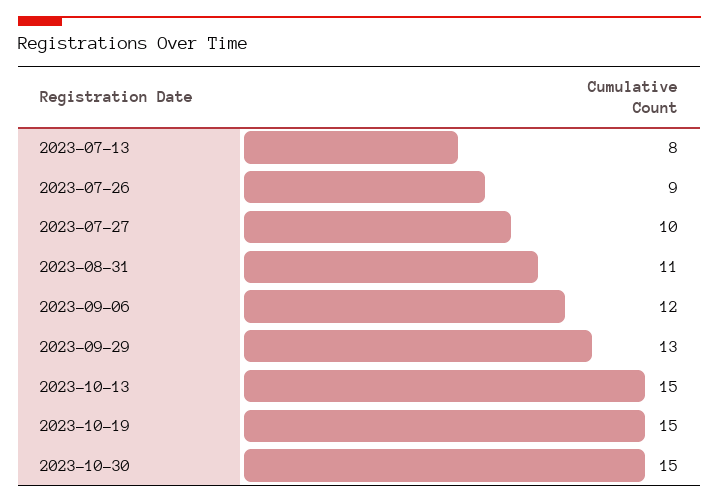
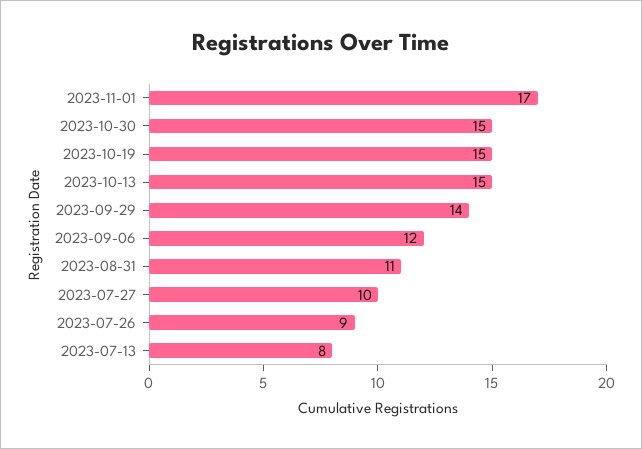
2023-09-29: 13 -> 14
2023-11-01: none -> 17

